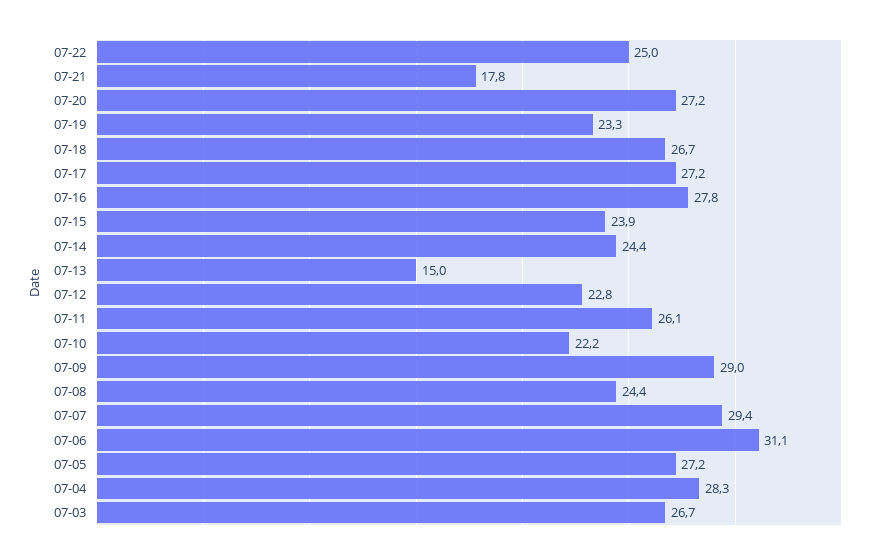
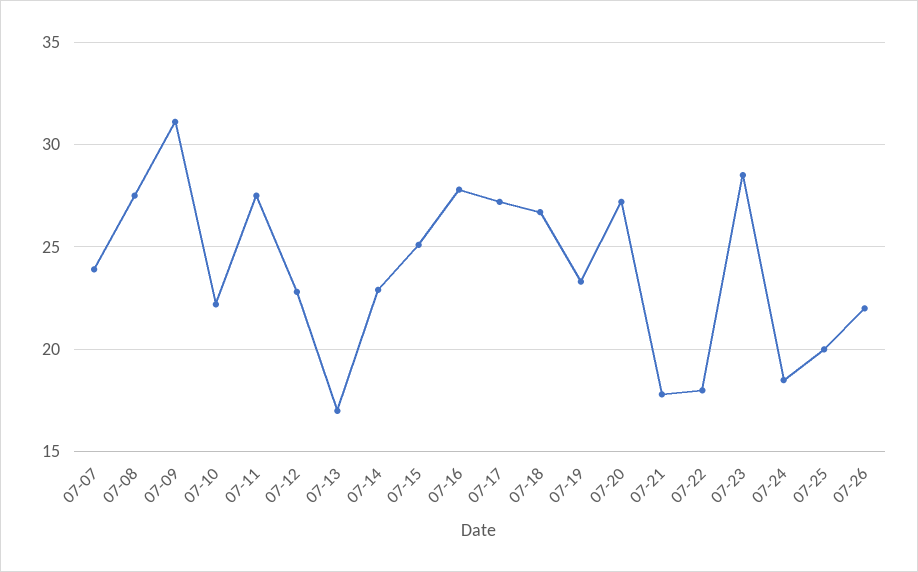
07-22: 25 -> 18
07-15: 23.9 -> 25
07-14: 24.4 -> 23
07-13: 15 -> 17
07-11: 26.1 -> 27.5
07-09: 29 -> 31
07-08: 24.4 -> 27.5
07-07: 29.4 -> 24
07-06: 31.1 -> none
07-05: 27.2 -> none
07-04: 28.3 -> none
07-03: 26.7 -> none
07-23: none -> 28.5
07-24: none -> 18.5
07-25: none -> 20
07-26: none -> 22

